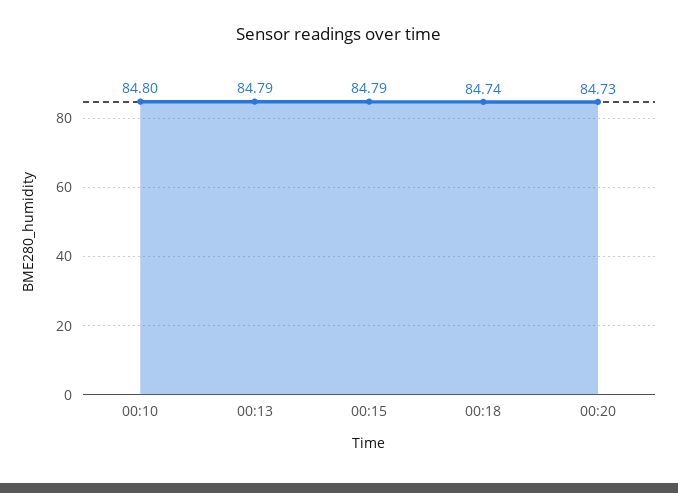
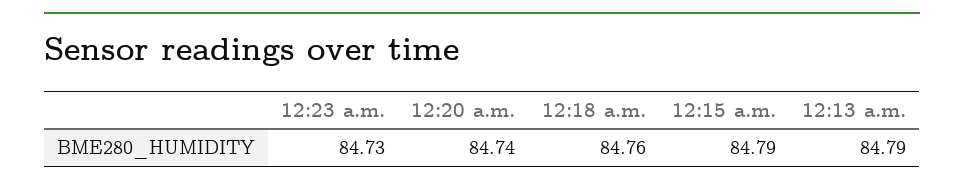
00:10: 84.8 -> none
00:18: 84.74 -> 84.76
00:20: 84.73 -> 84.74
12:23 a.m.: none -> 84.73

